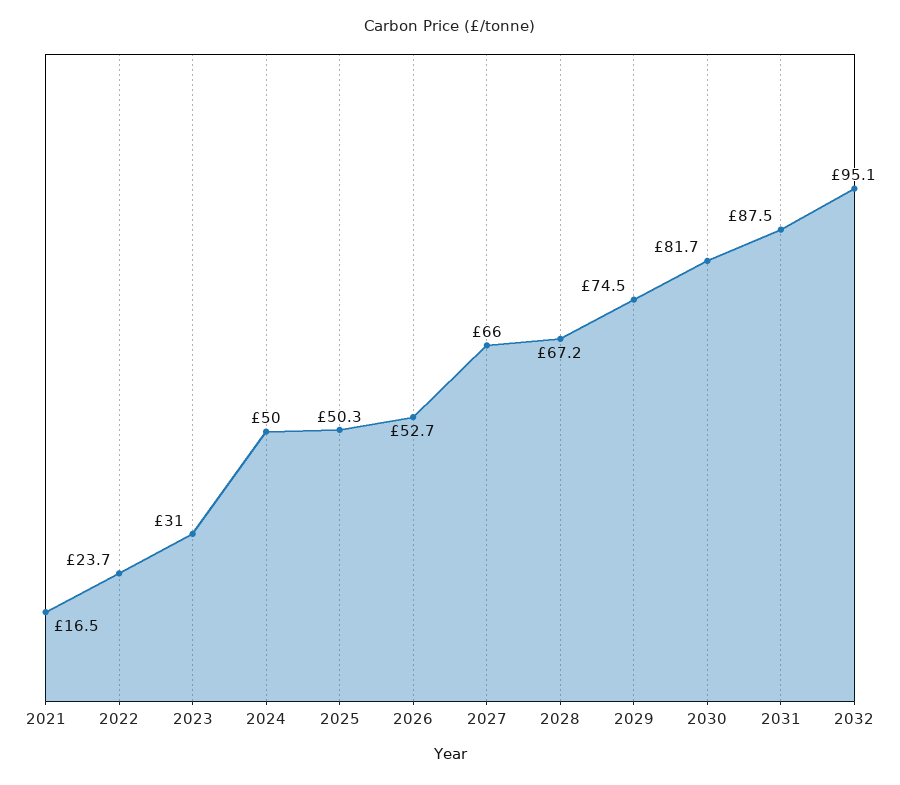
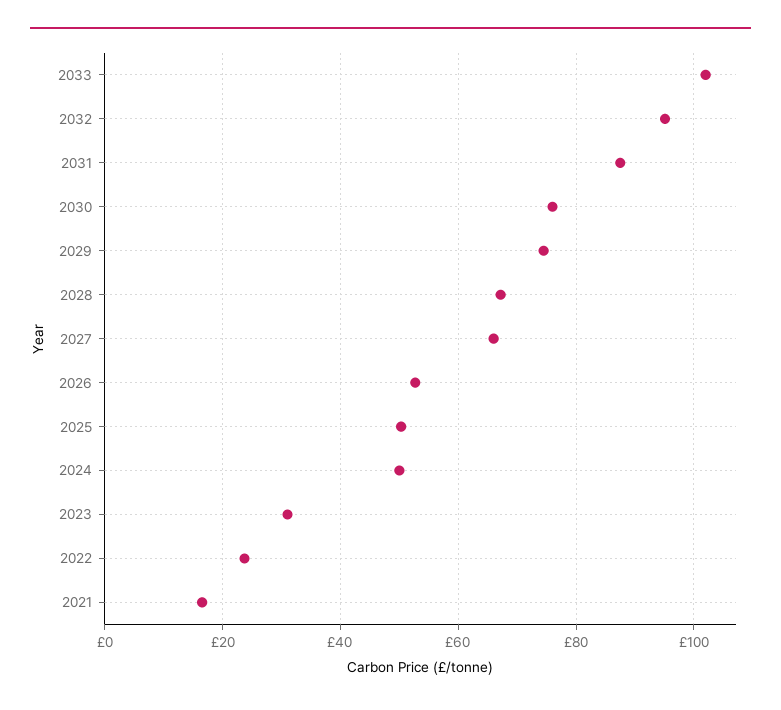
2030: 81.7 -> 76
2033: none -> 102

